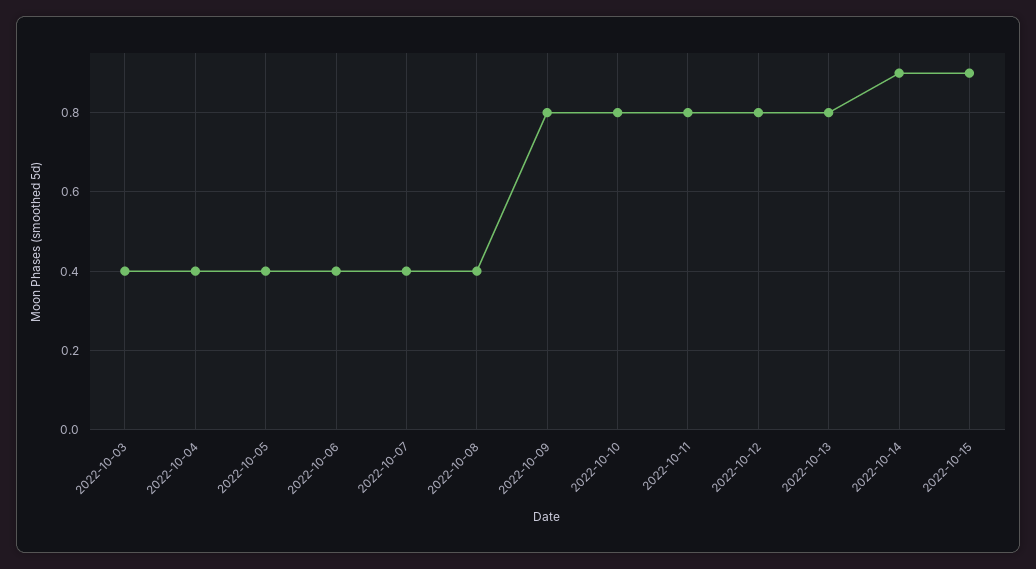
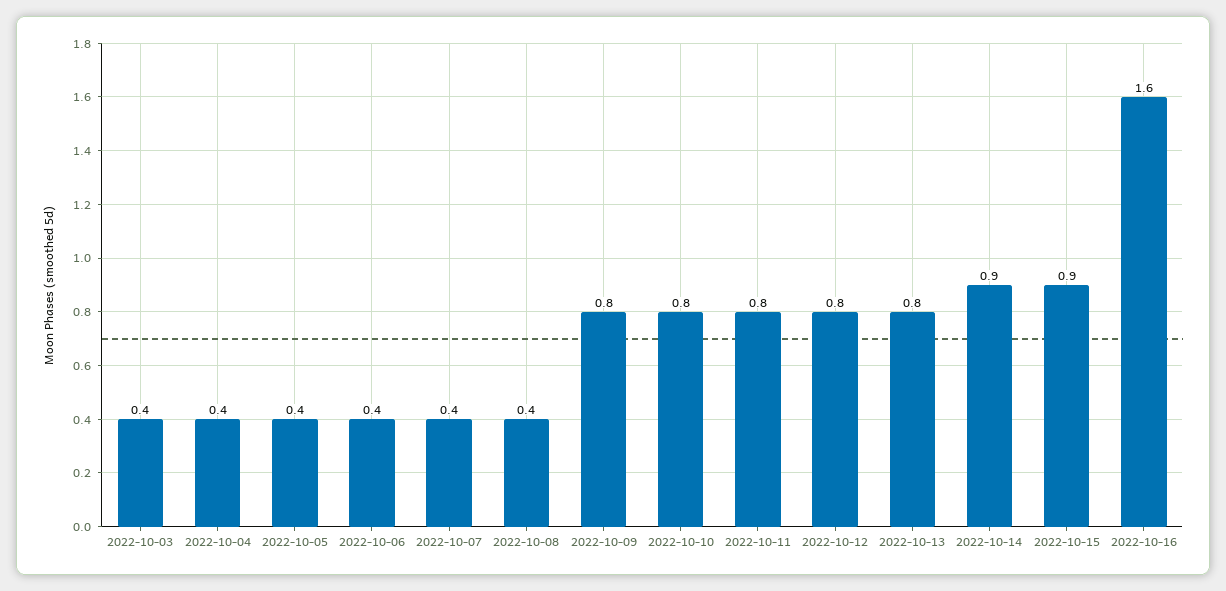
2022-10-16: none -> 1.6

